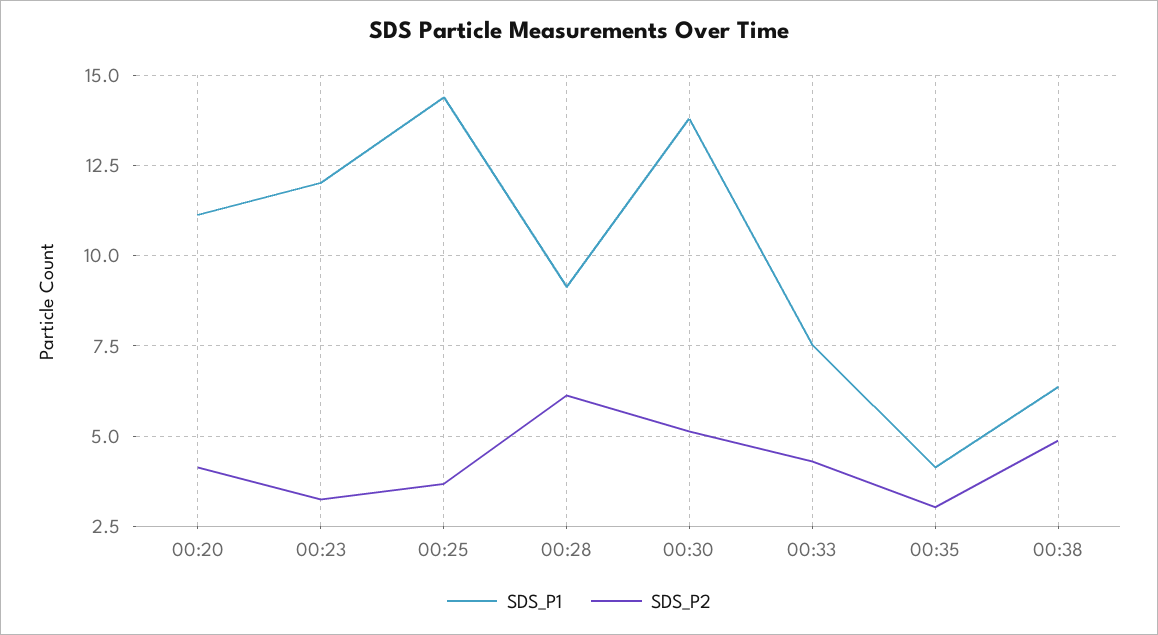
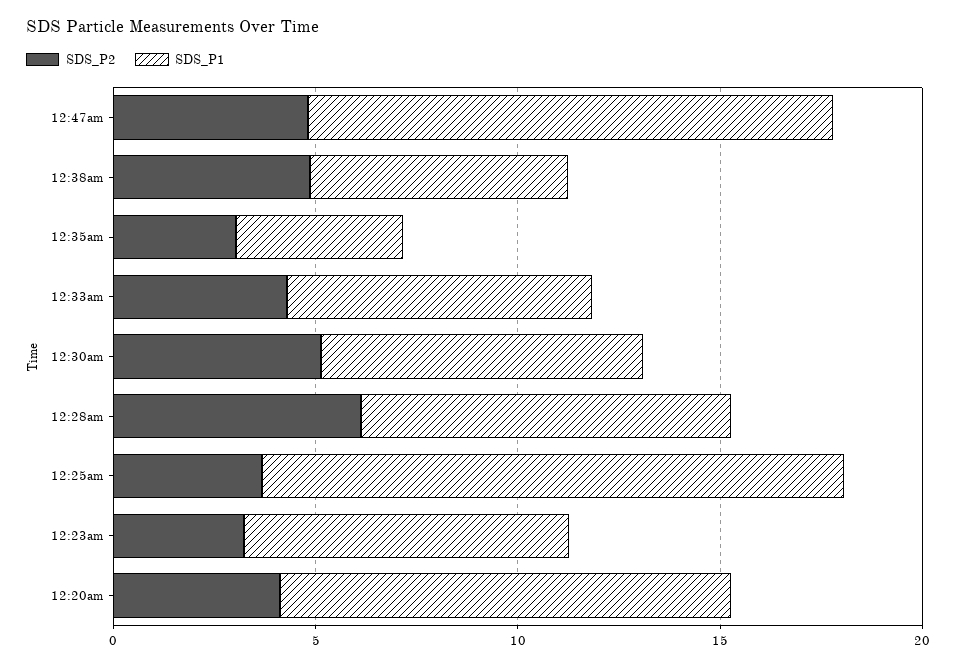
SDS_P1, 00:23: 12 -> 8
SDS_P1, 00:30: 13.75 -> 8
SDS_P2, 12:47am: none -> 5
SDS_P1, 12:47am: none -> 13

